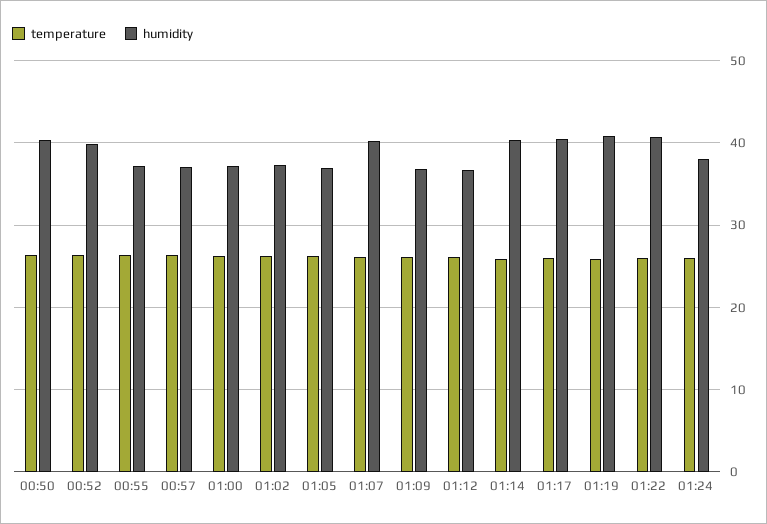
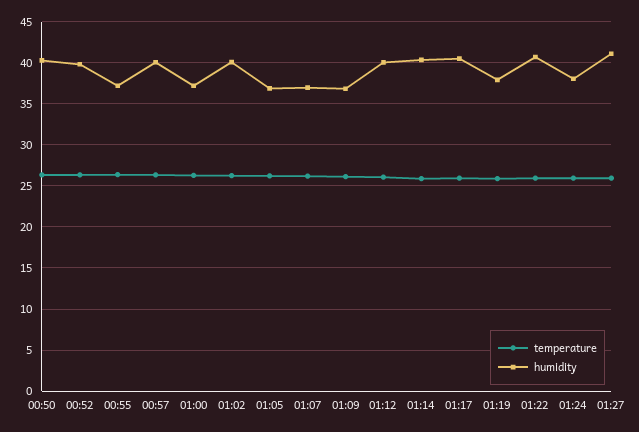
humidity, 00:57: 37 -> 40
humidity, 01:02: 37 -> 40
humidity, 01:07: 40 -> 37
humidity, 01:12: 37 -> 40
humidity, 01:19: 41 -> 38
temperature, 01:27: none -> 26
humidity, 01:27: none -> 41

